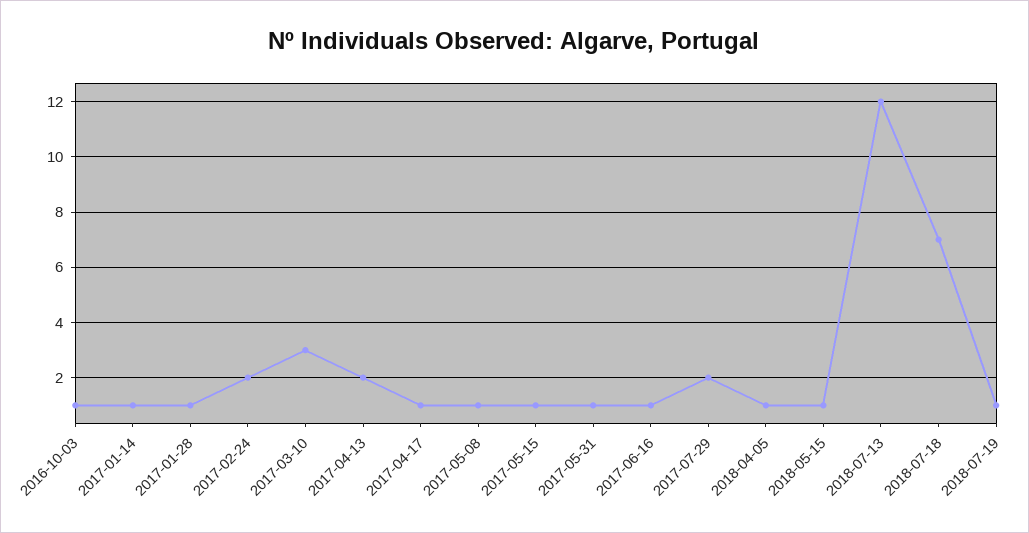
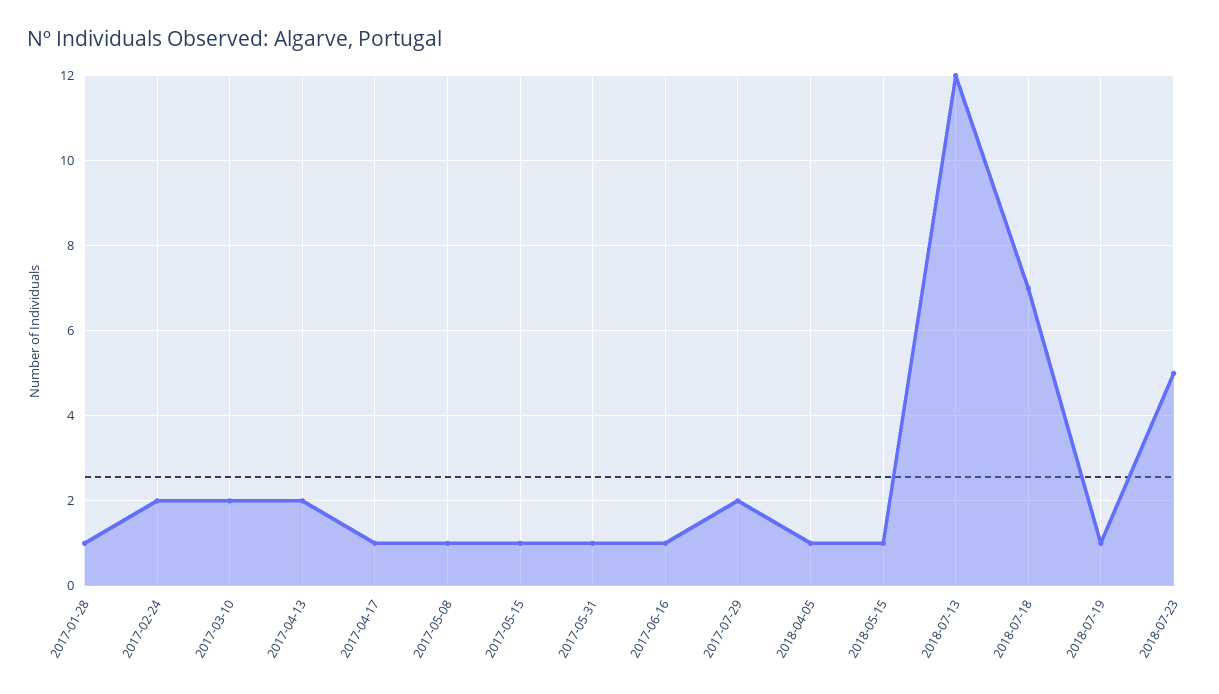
2016-10-03: 1 -> none
2017-01-14: 1 -> none
2017-03-10: 3 -> 2
2018-07-23: none -> 5

